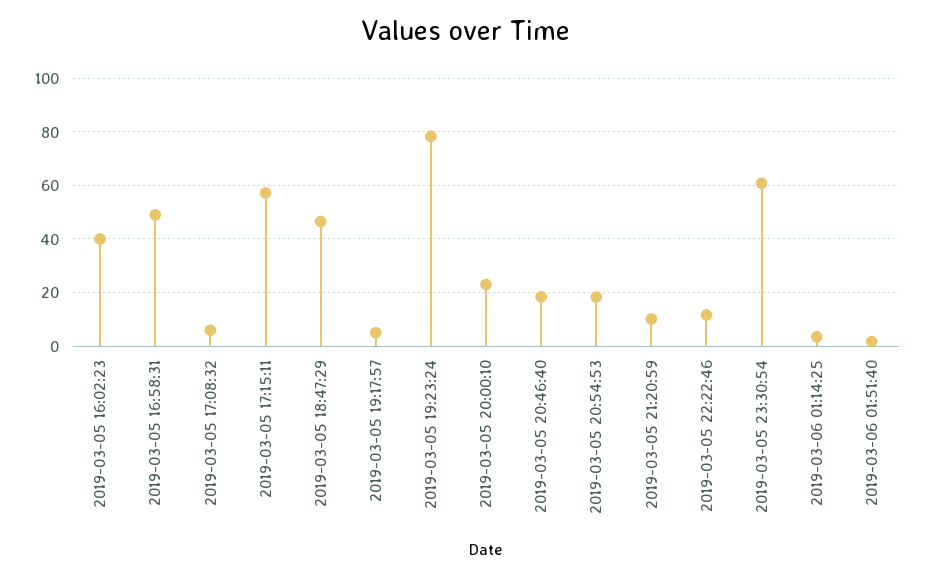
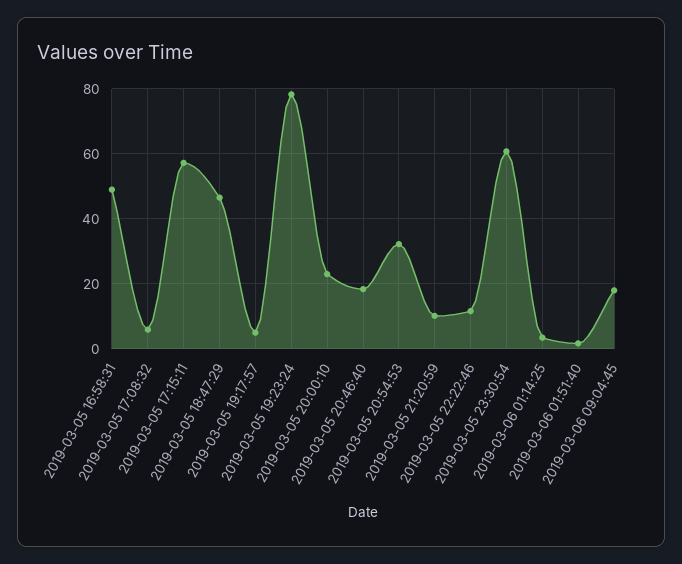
2019-03-05 16:02:23: 40 -> none
2019-03-05 20:54:53: 17.5 -> 32
2019-03-06 09:04:45: none -> 18

